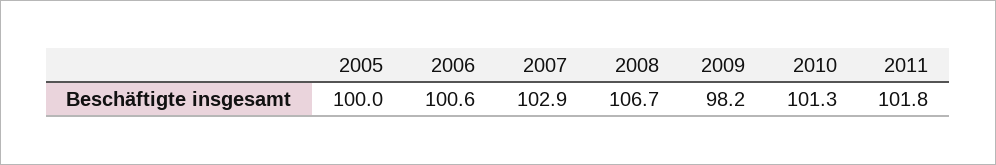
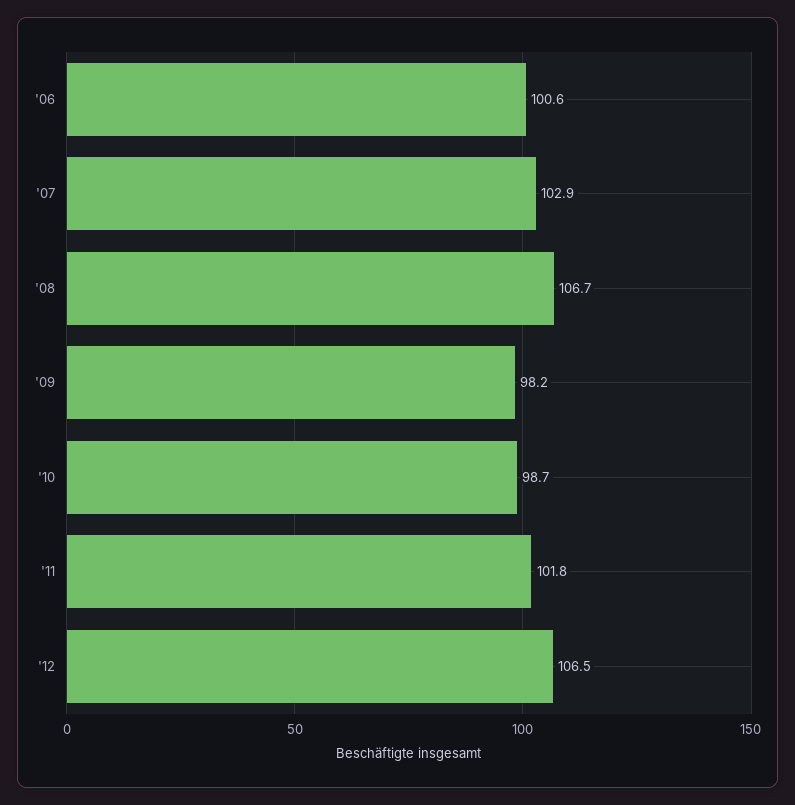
2005: 100 -> none
2010: 101.3 -> 98.7
'12: none -> 106.5

